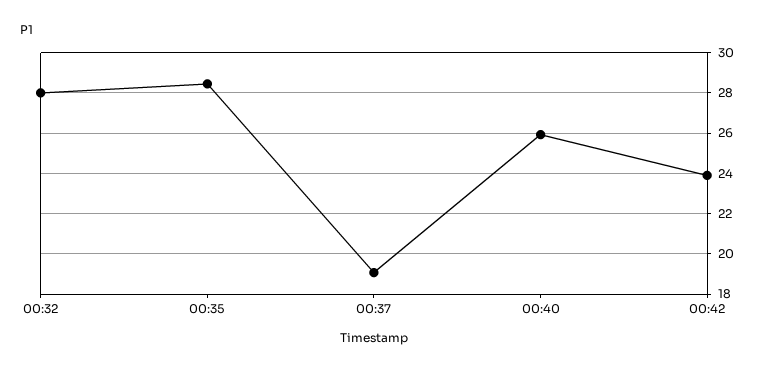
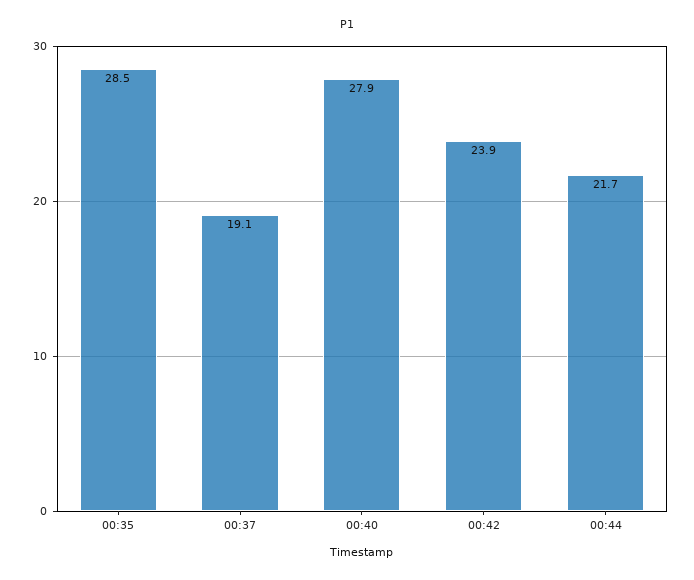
00:32: 28 -> none
00:40: 26 -> 27.9
00:44: none -> 21.7

